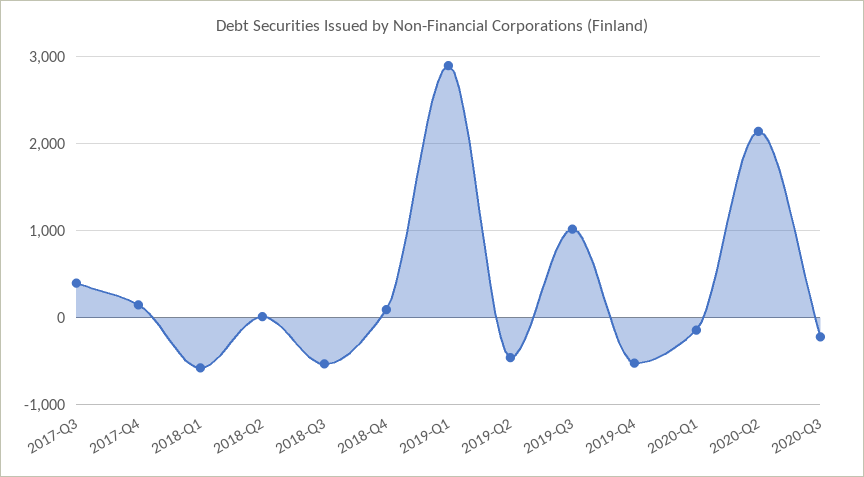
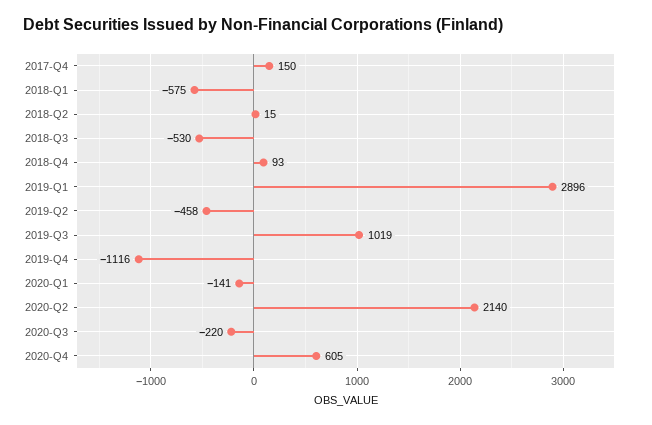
2017-Q3: 400 -> none
2019-Q4: -500 -> -1116
2020-Q4: none -> 605

